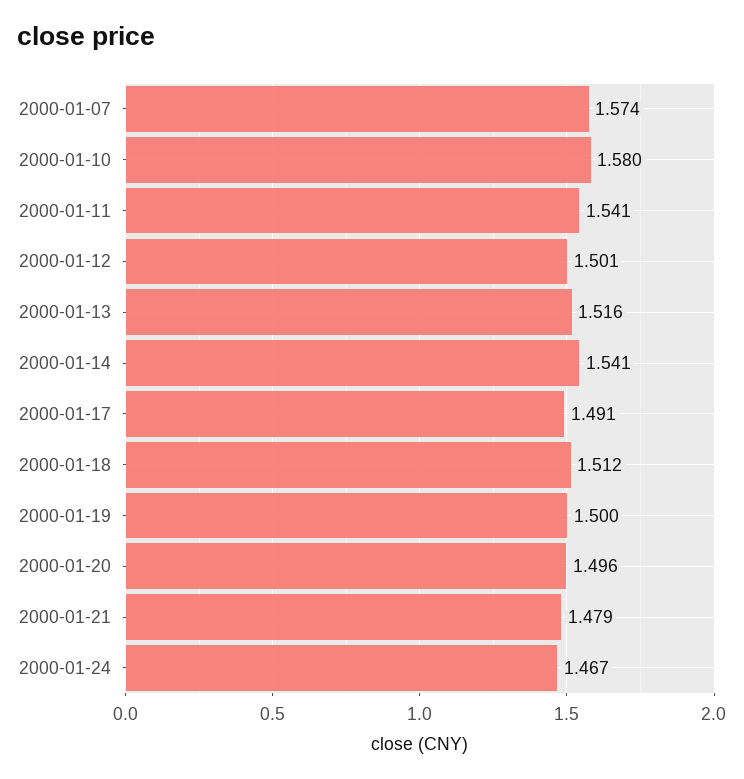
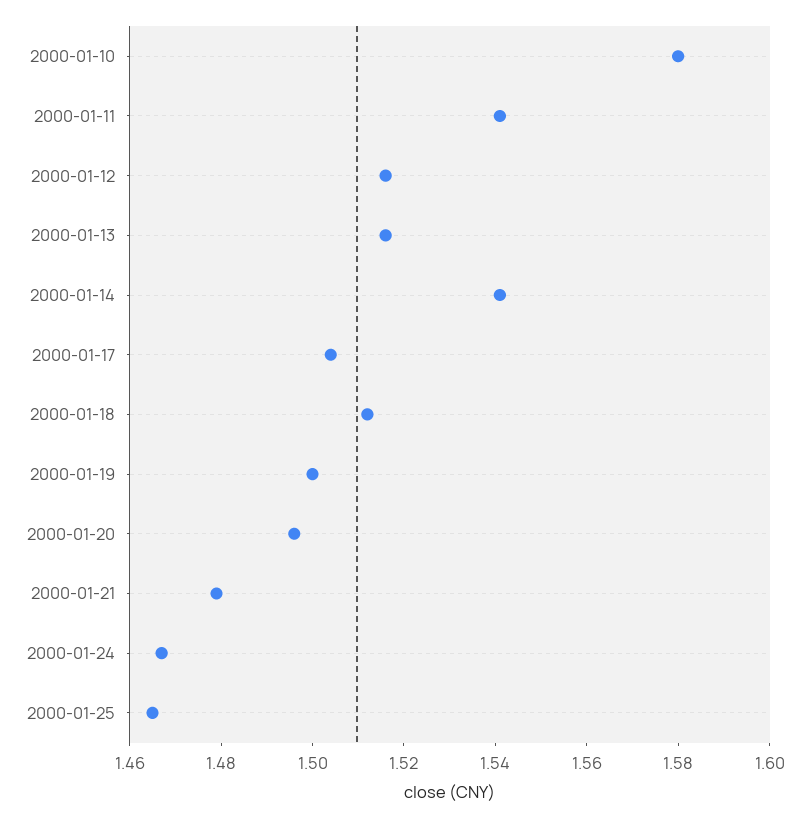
2000-01-07: 1.574 -> none
2000-01-12: 1.501 -> 1.515
2000-01-17: 1.491 -> 1.505
2000-01-25: none -> 1.465

